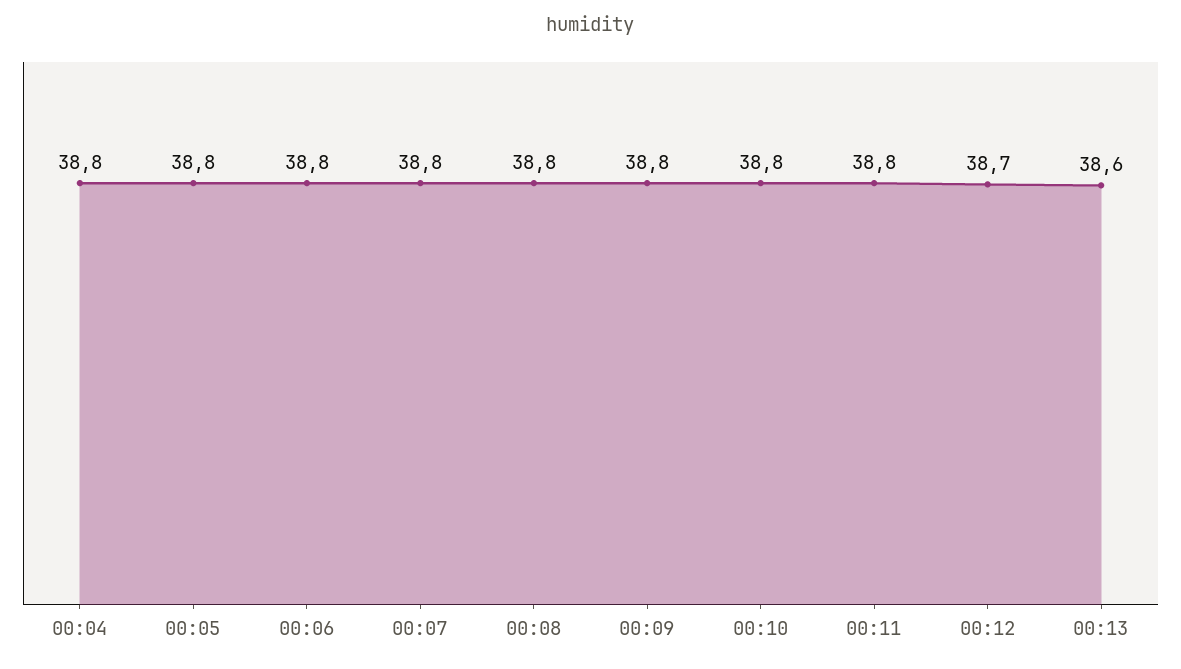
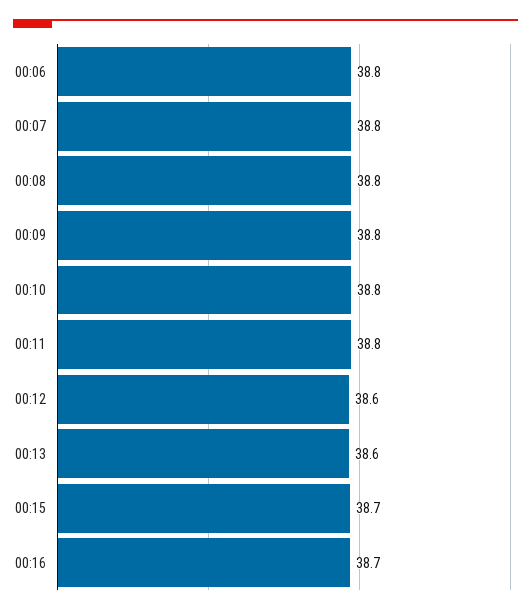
00:04: 38.8 -> none
00:05: 38.8 -> none
00:12: 38.7 -> 38.6
00:15: none -> 38.7
00:16: none -> 38.7

